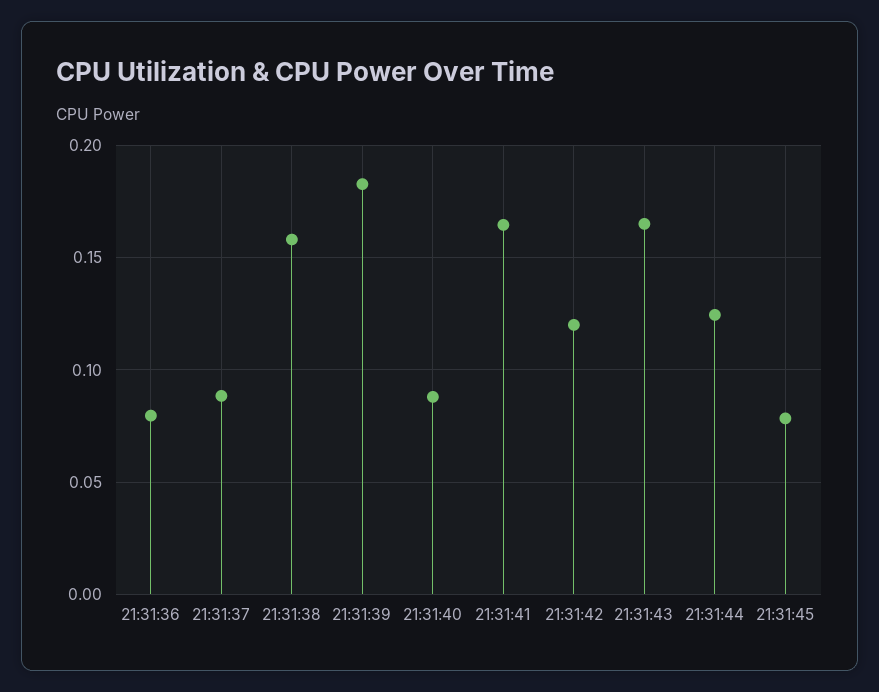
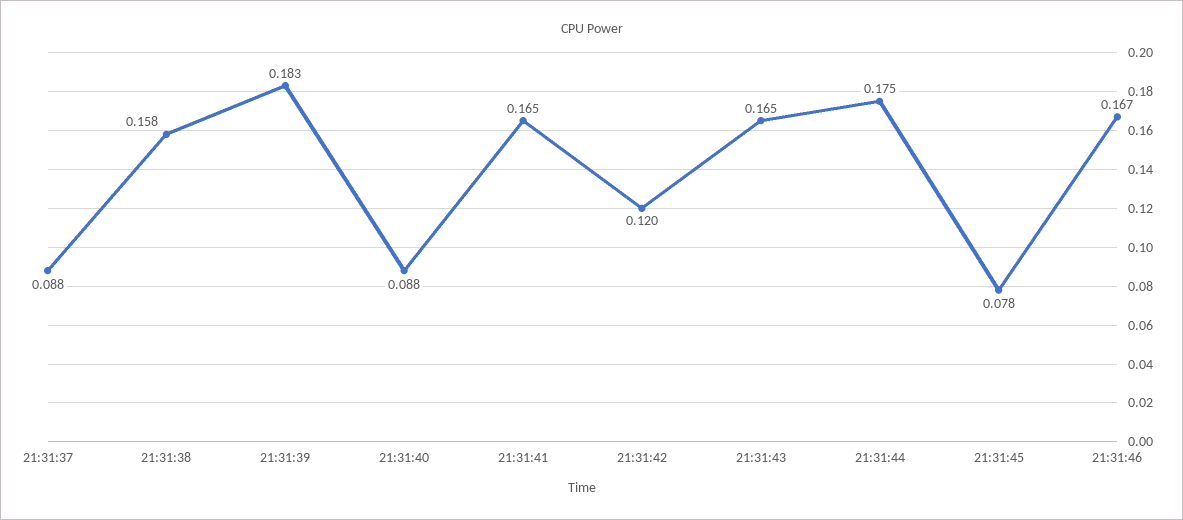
21:31:36: 0.08 -> none
21:31:44: 0.125 -> 0.175
21:31:46: none -> 0.167

